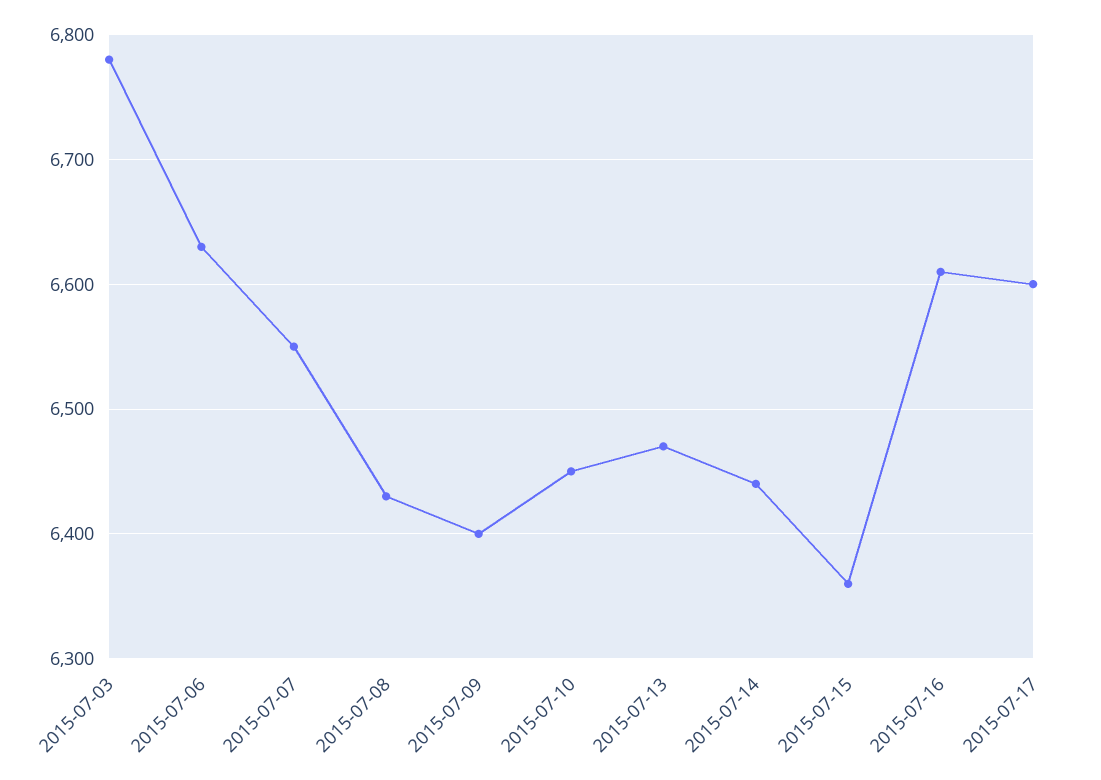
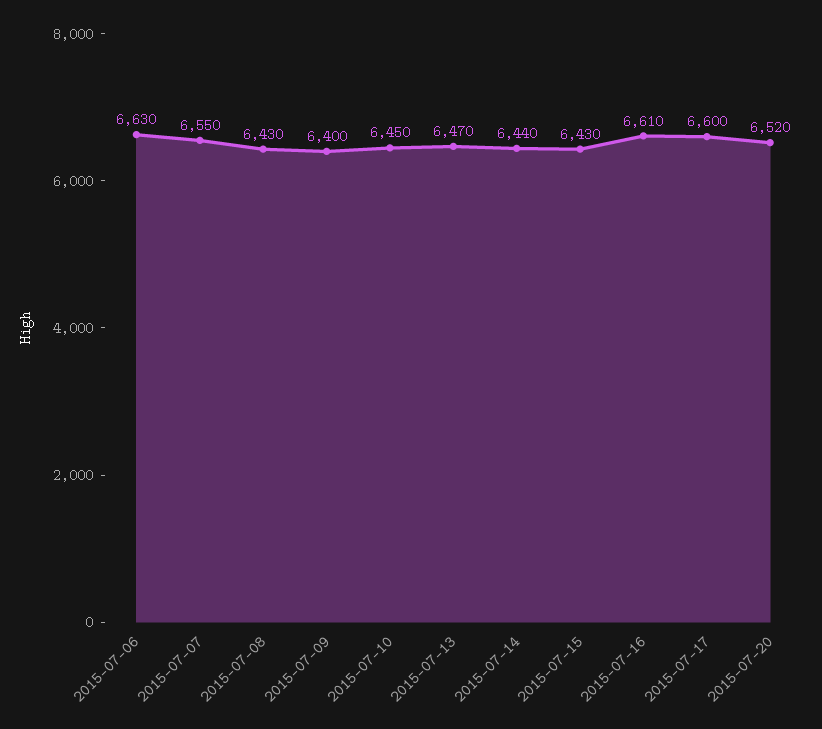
2015-07-03: 6780 -> none
2015-07-15: 6360 -> 6430
2015-07-20: none -> 6520

